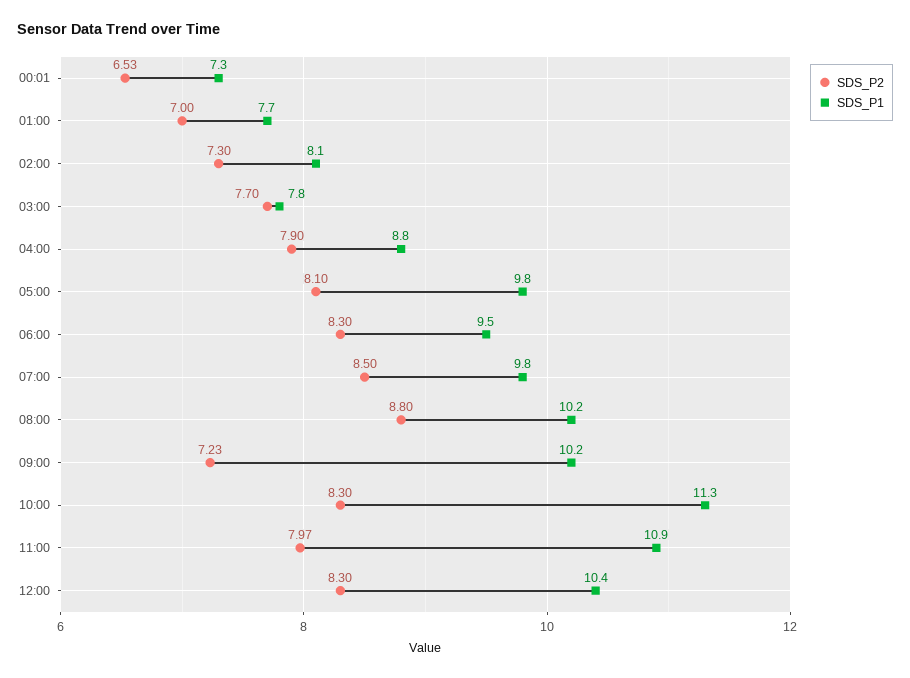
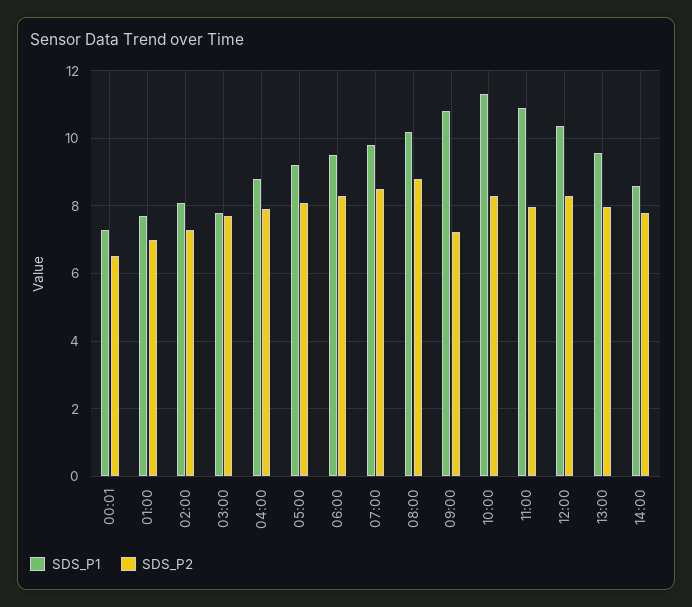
SDS_P1, 05:00: 9.8 -> 9.2
SDS_P1, 09:00: 10.2 -> 10.8
SDS_P1, 13:00: none -> 9.6
SDS_P2, 13:00: none -> 8
SDS_P1, 14:00: none -> 8.6
SDS_P2, 14:00: none -> 7.8

